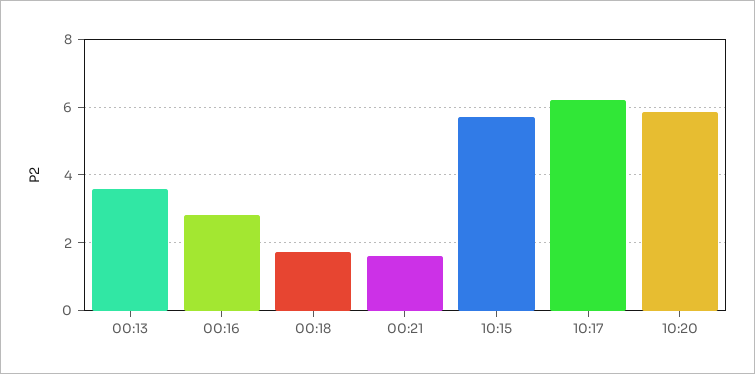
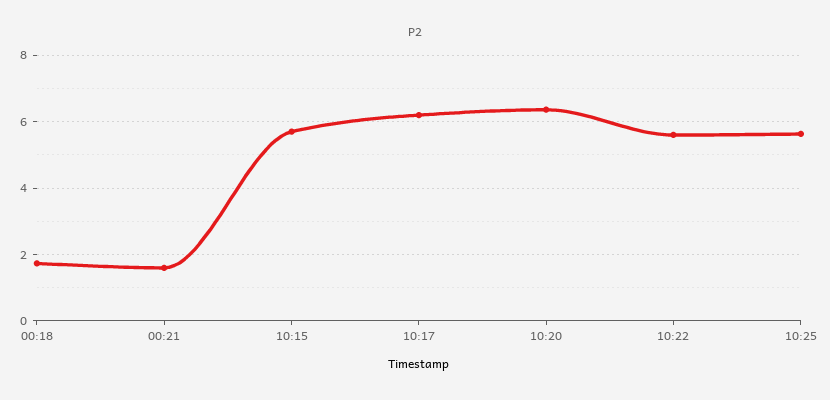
00:13: 3.6 -> none
00:16: 2.8 -> none
10:20: 5.8 -> 6.4
10:22: none -> 5.6
10:25: none -> 5.6

